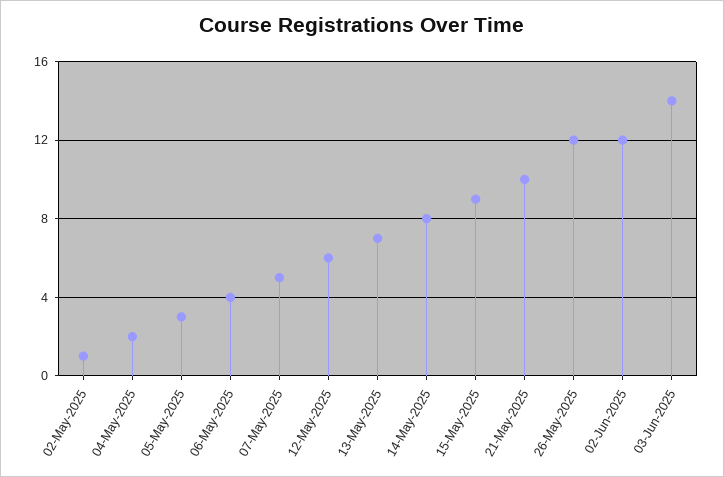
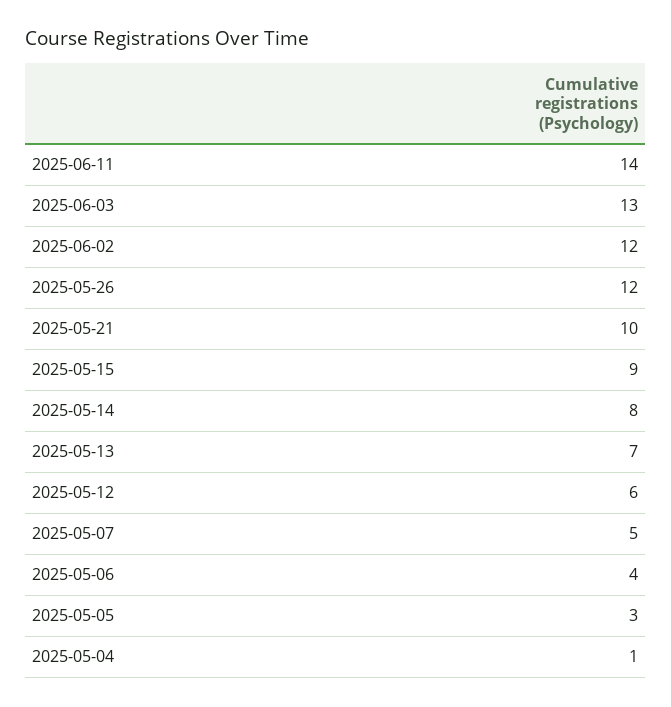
02-May-2025: 1 -> none
04-May-2025: 2 -> 1
03-Jun-2025: 14 -> 13
2025-06-11: none -> 14

